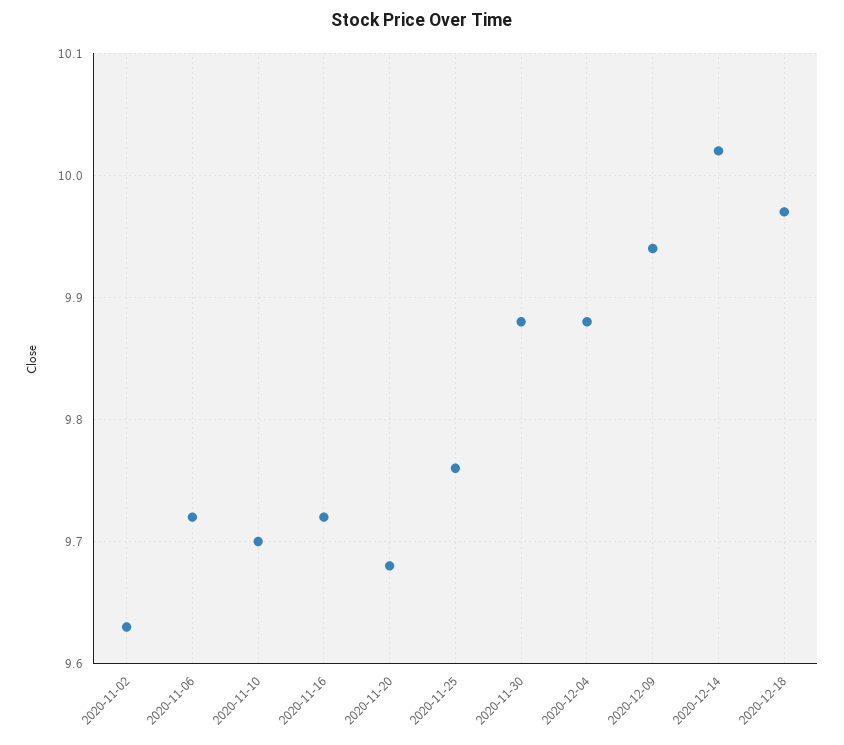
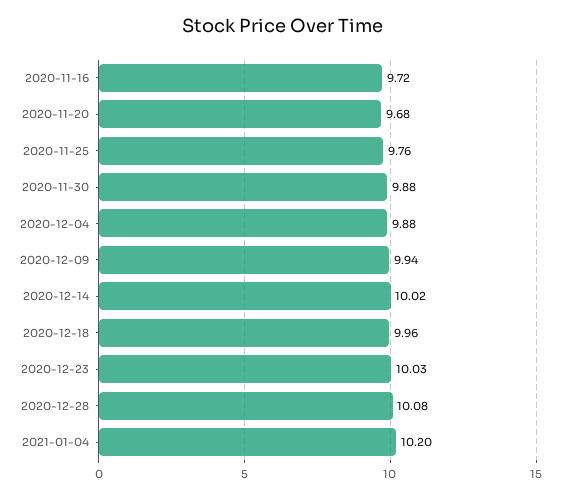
2020-11-02: 9.63 -> none
2020-11-06: 9.72 -> none
2020-11-10: 9.7 -> none
2020-12-18: 9.97 -> 9.96
2020-12-23: none -> 10.03
2020-12-28: none -> 10.08
2021-01-04: none -> 10.2

